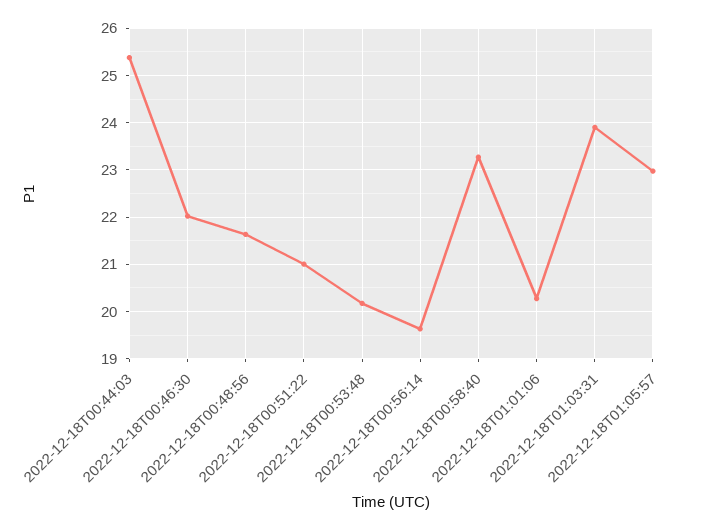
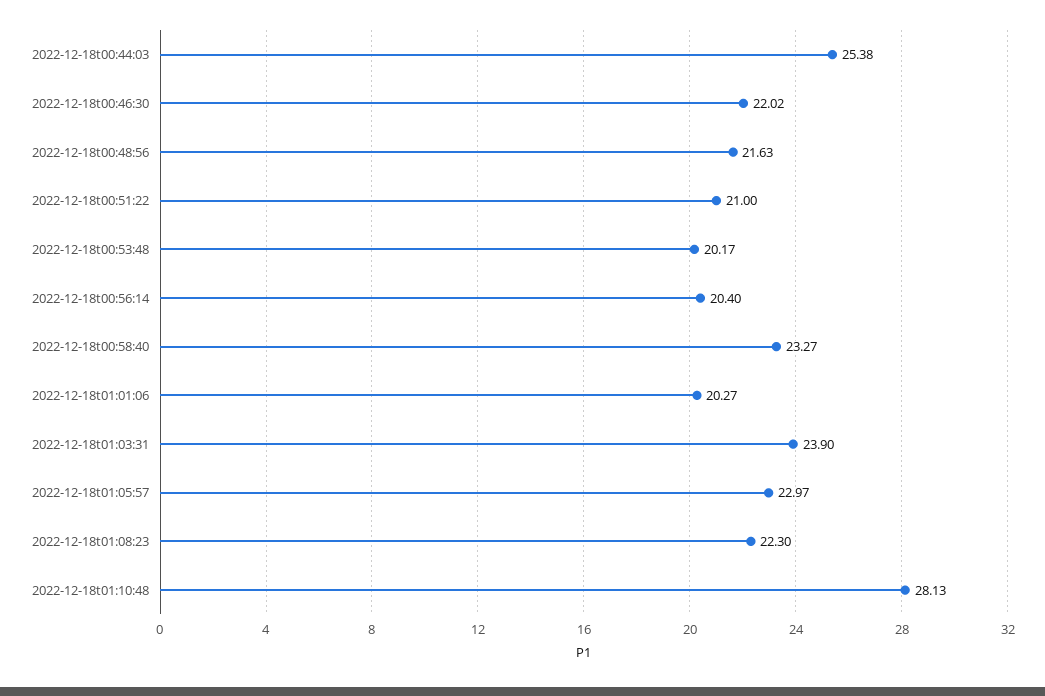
2022-12-18T00:56:14: 19.6 -> 20.4
2022-12-18t01:08:23: none -> 22.3
2022-12-18t01:10:48: none -> 28.13

